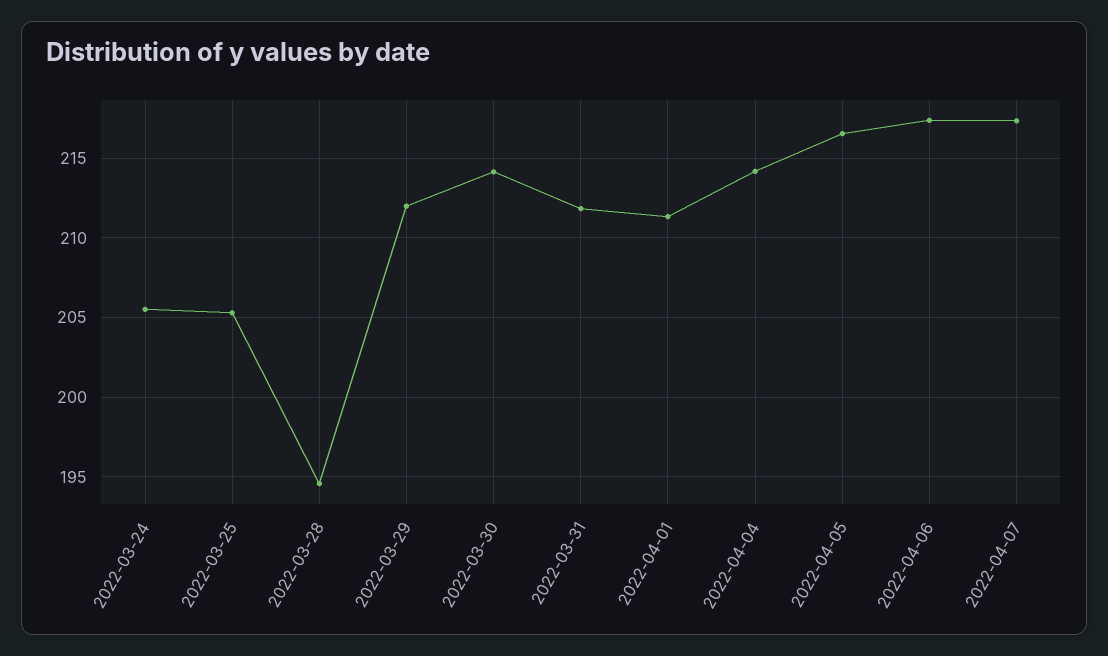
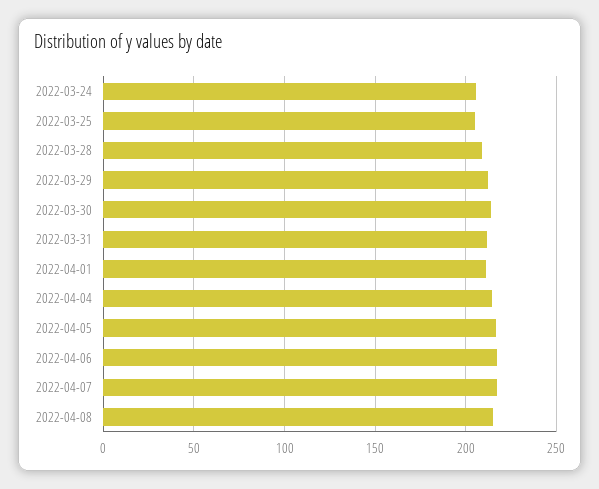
2022-03-28: 194.5 -> 210
2022-04-08: none -> 215

